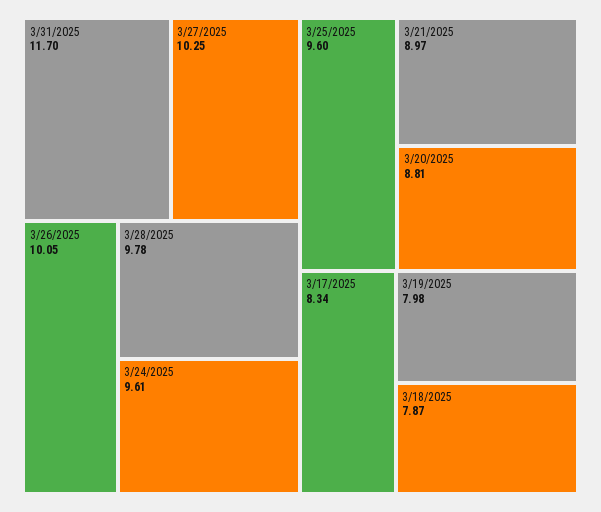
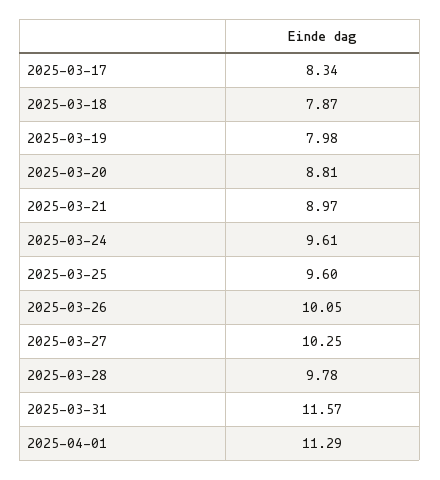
3/31/2025: 11.7 -> 11.57
2025-04-01: none -> 11.29

